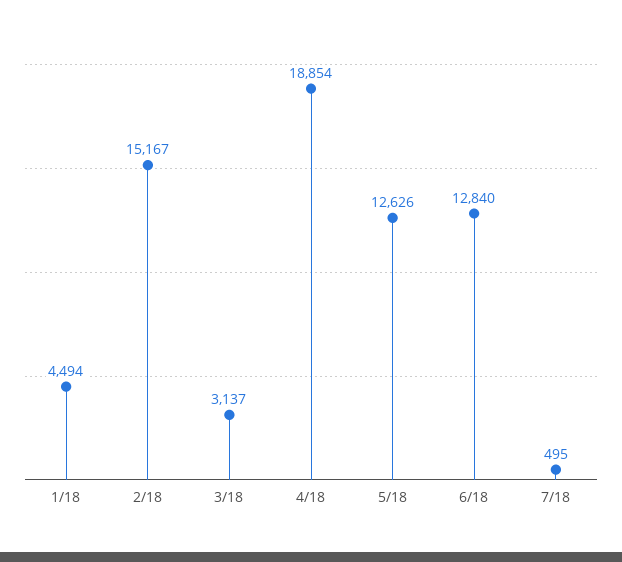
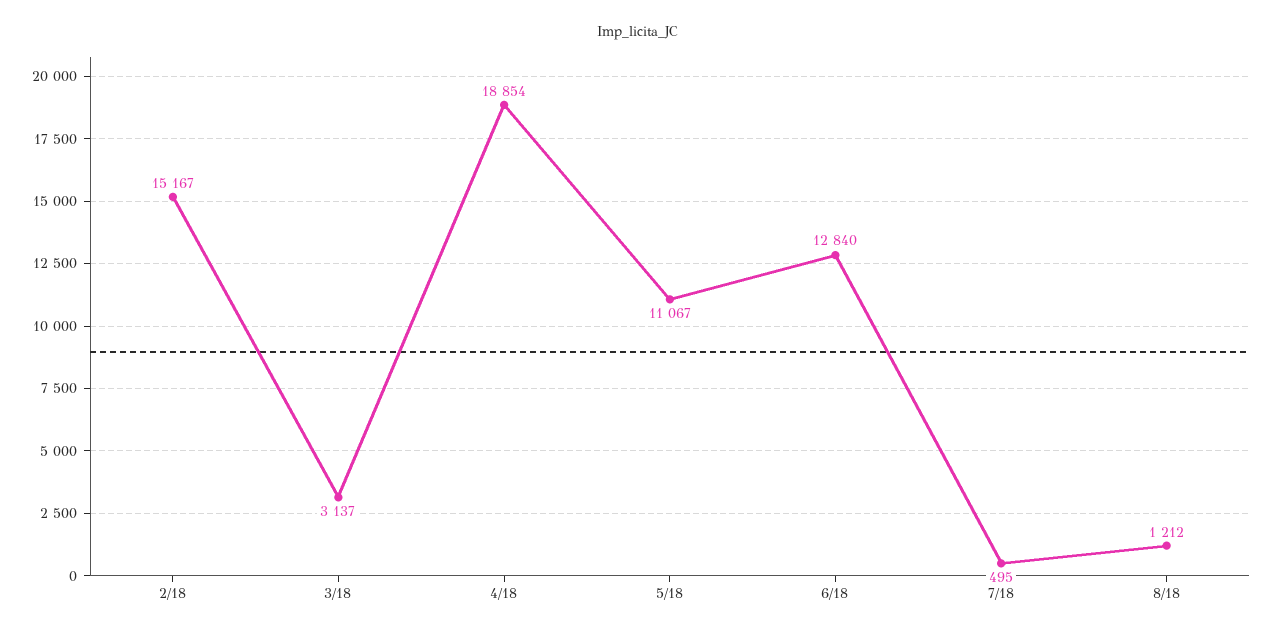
1/18: 4494 -> none
5/18: 12626 -> 11067
8/18: none -> 1212

